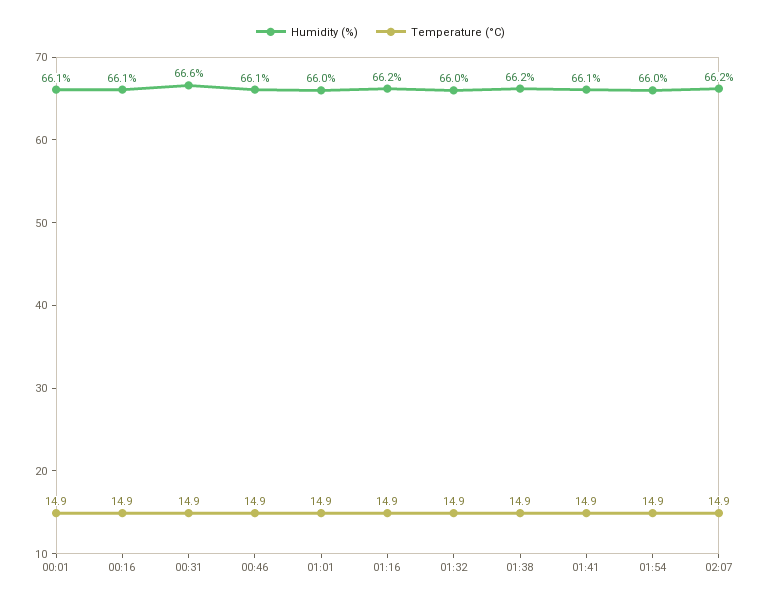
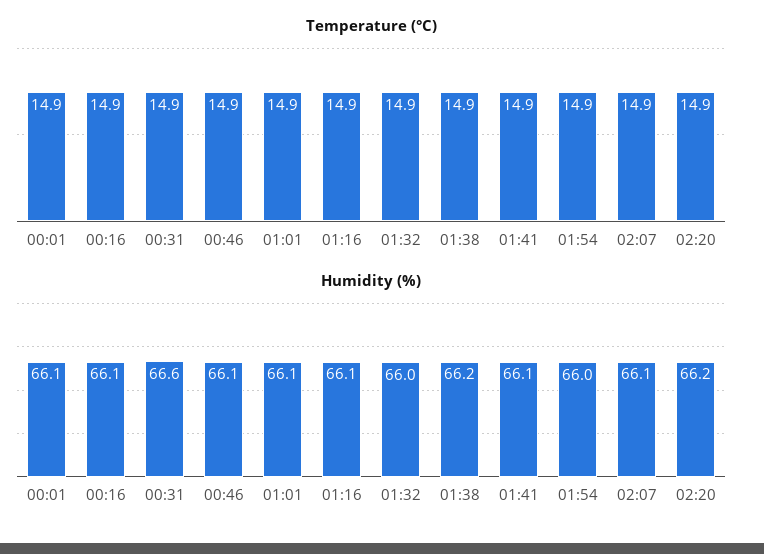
Humidity (%), 01:01: 66 -> 66.1
Humidity (%), 01:16: 66.2 -> 66.1
Humidity (%), 02:07: 66.2 -> 66.1
Temperature (°C), 02:20: none -> 14.9
Humidity (%), 02:20: none -> 66.2

